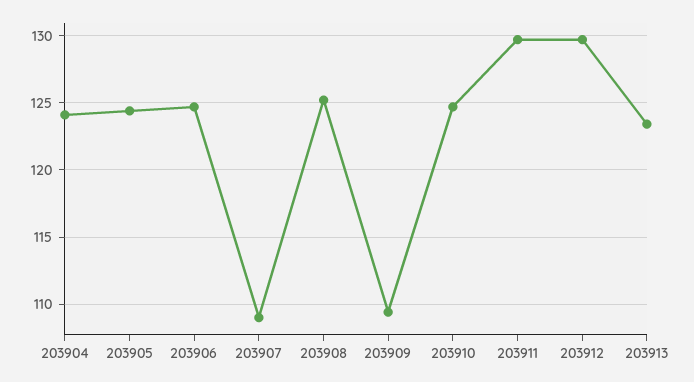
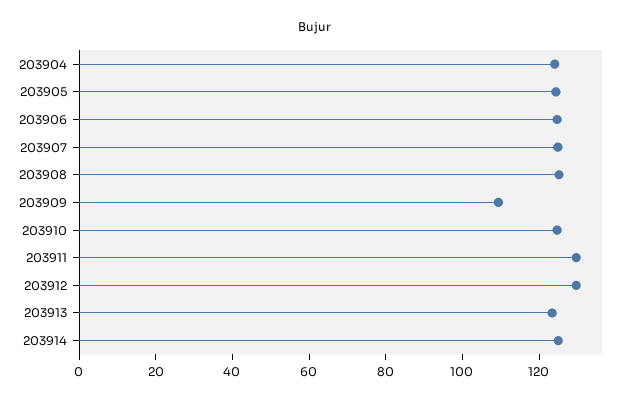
203907: 109 -> 125
203914: none -> 125

